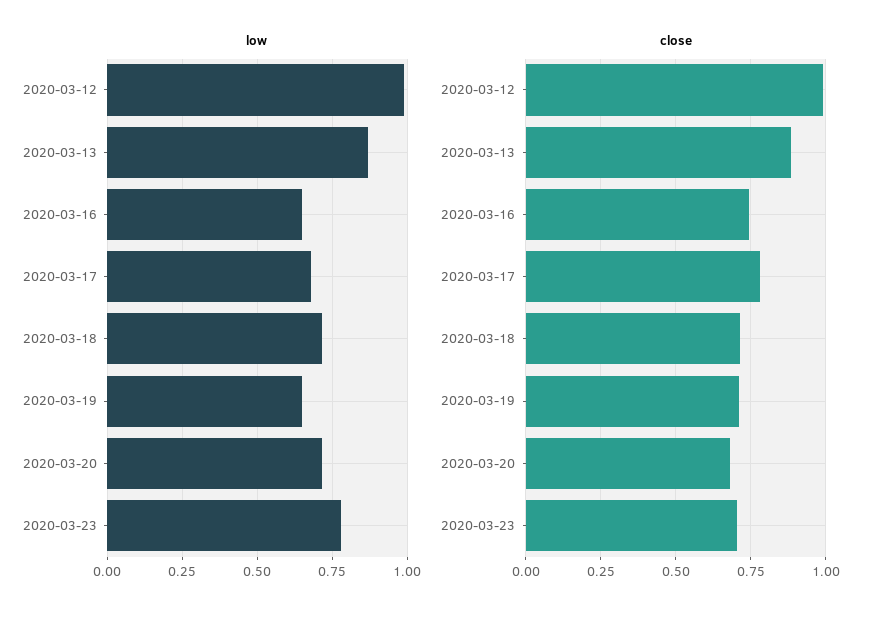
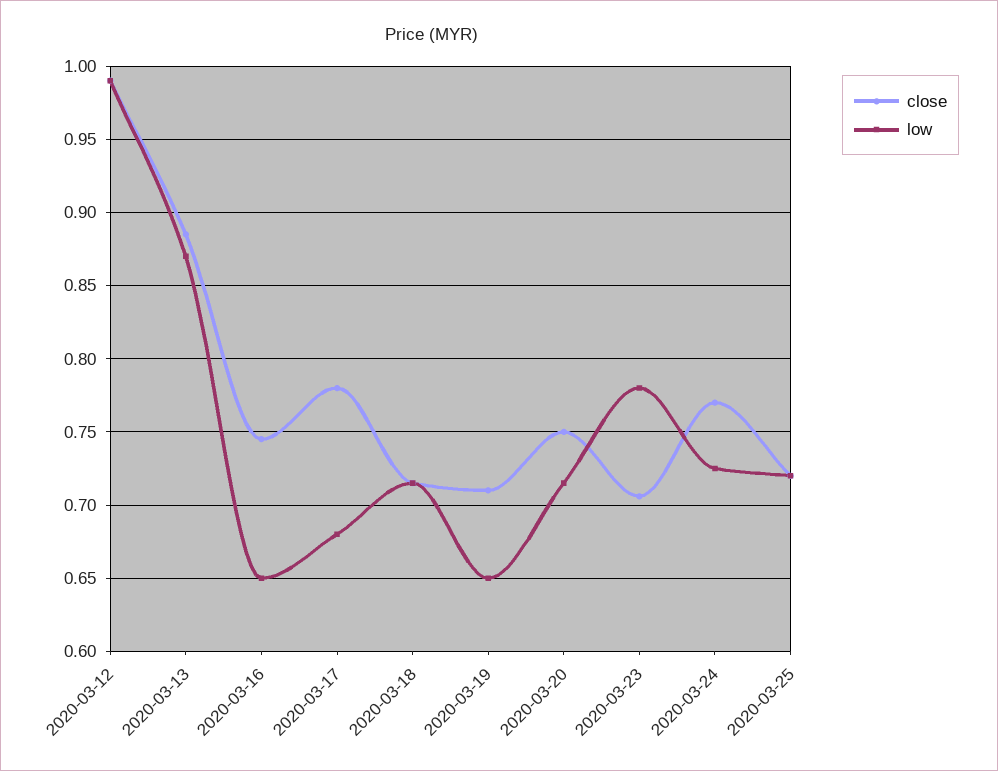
close, 2020-03-20: 0.675 -> 0.75
close, 2020-03-24: none -> 0.77
low, 2020-03-24: none -> 0.725
close, 2020-03-25: none -> 0.72
low, 2020-03-25: none -> 0.72

